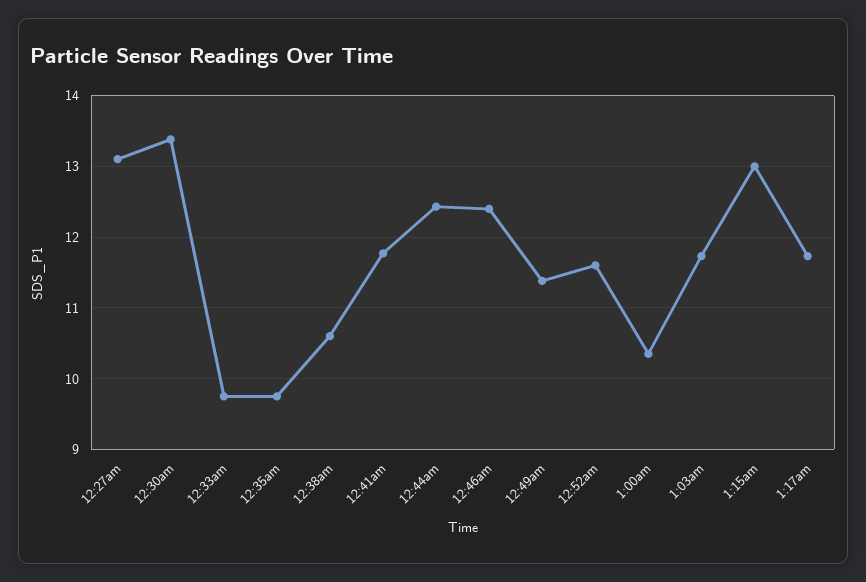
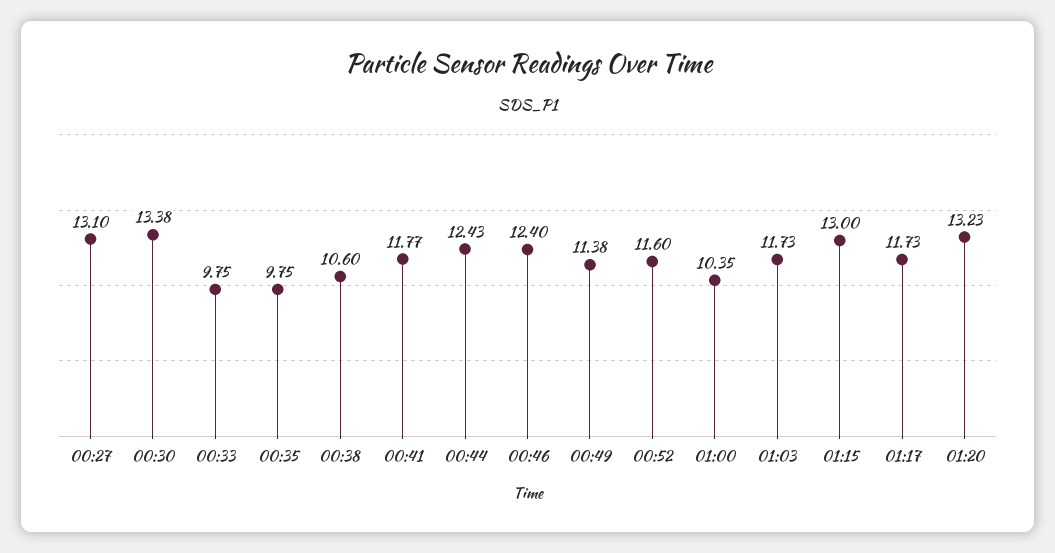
01:20: none -> 13.23

